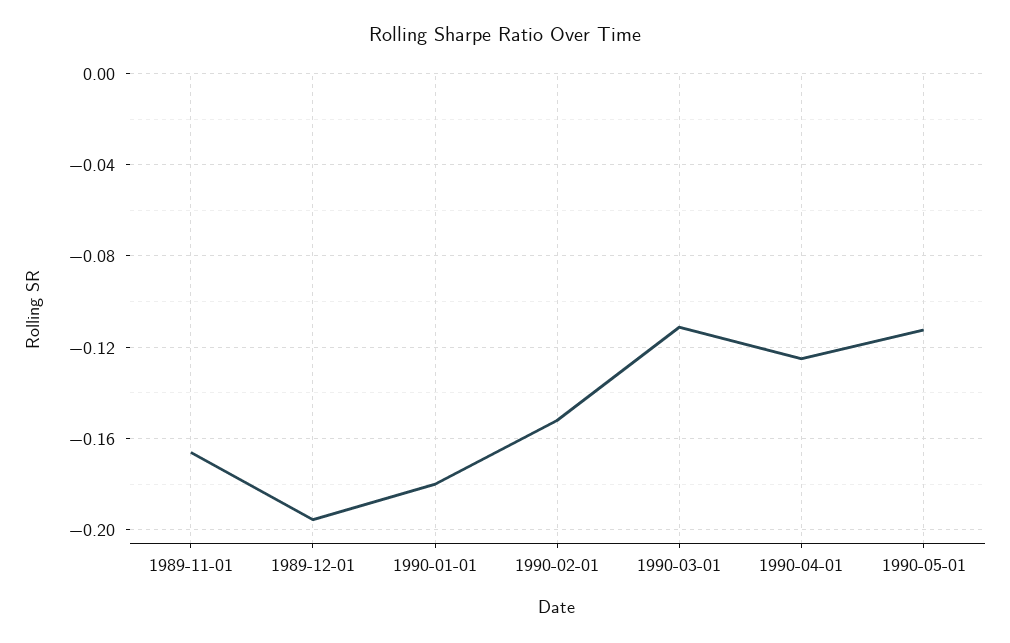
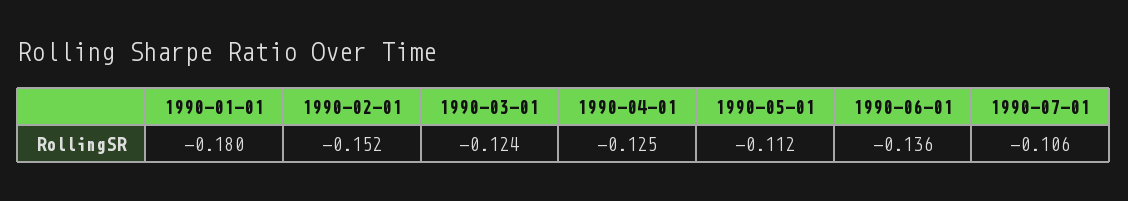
1989-11-01: -0.165 -> none
1989-12-01: -0.195 -> none
1990-03-01: -0.11 -> -0.124
1990-06-01: none -> -0.136
1990-07-01: none -> -0.106

